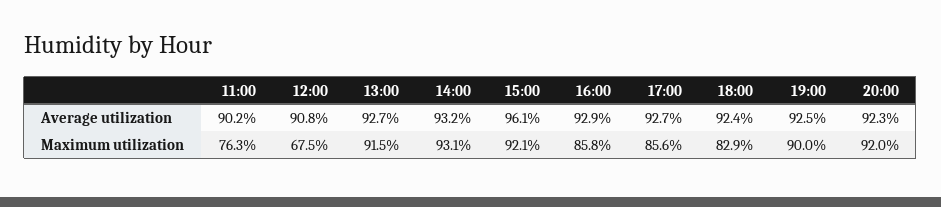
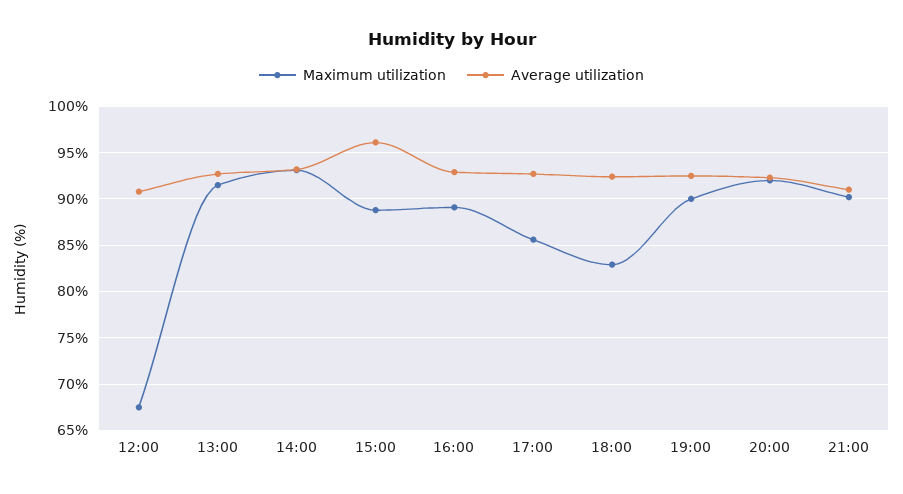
Average utilization, 11:00: 90.2 -> none
Maximum utilization, 11:00: 76.3 -> none
Maximum utilization, 15:00: 92.1 -> 89
Maximum utilization, 16:00: 85.8 -> 89
Maximum utilization, 21:00: none -> 90
Average utilization, 21:00: none -> 91

